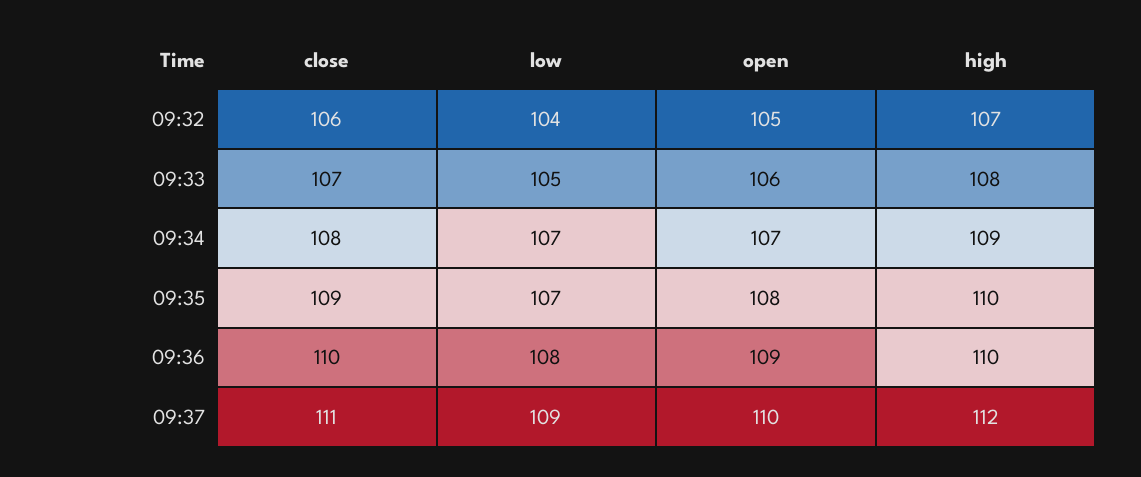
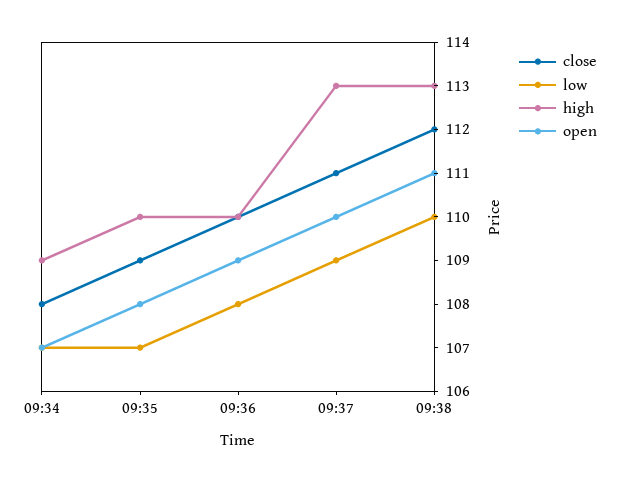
close, 09:32: 106 -> none
low, 09:32: 104 -> none
open, 09:32: 105 -> none
high, 09:32: 107 -> none
close, 09:33: 107 -> none
low, 09:33: 105 -> none
open, 09:33: 106 -> none
high, 09:33: 108 -> none
high, 09:37: 112 -> 113
close, 09:38: none -> 112
low, 09:38: none -> 110
high, 09:38: none -> 113
open, 09:38: none -> 111

